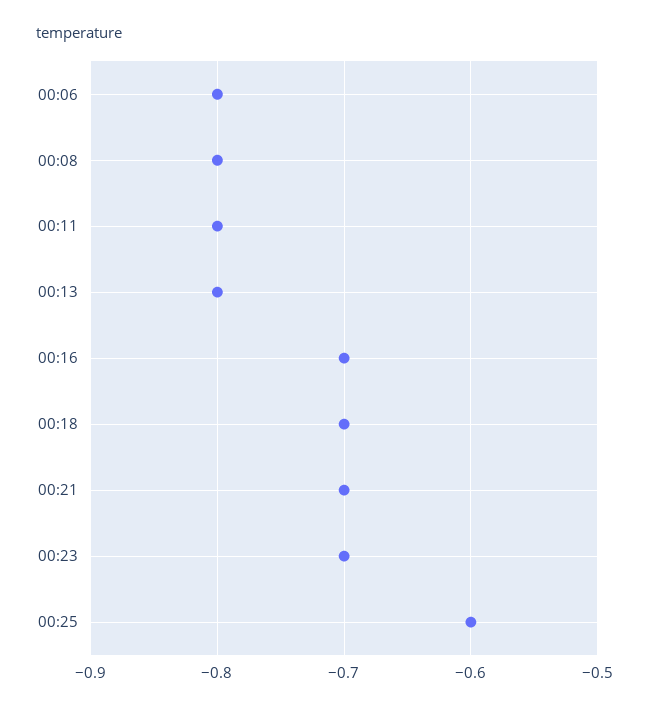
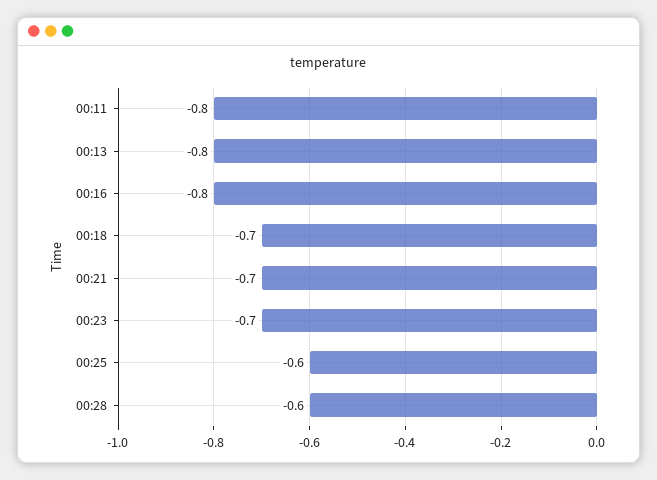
00:06: -0.8 -> none
00:08: -0.8 -> none
00:16: -0.7 -> -0.8
00:28: none -> -0.6

